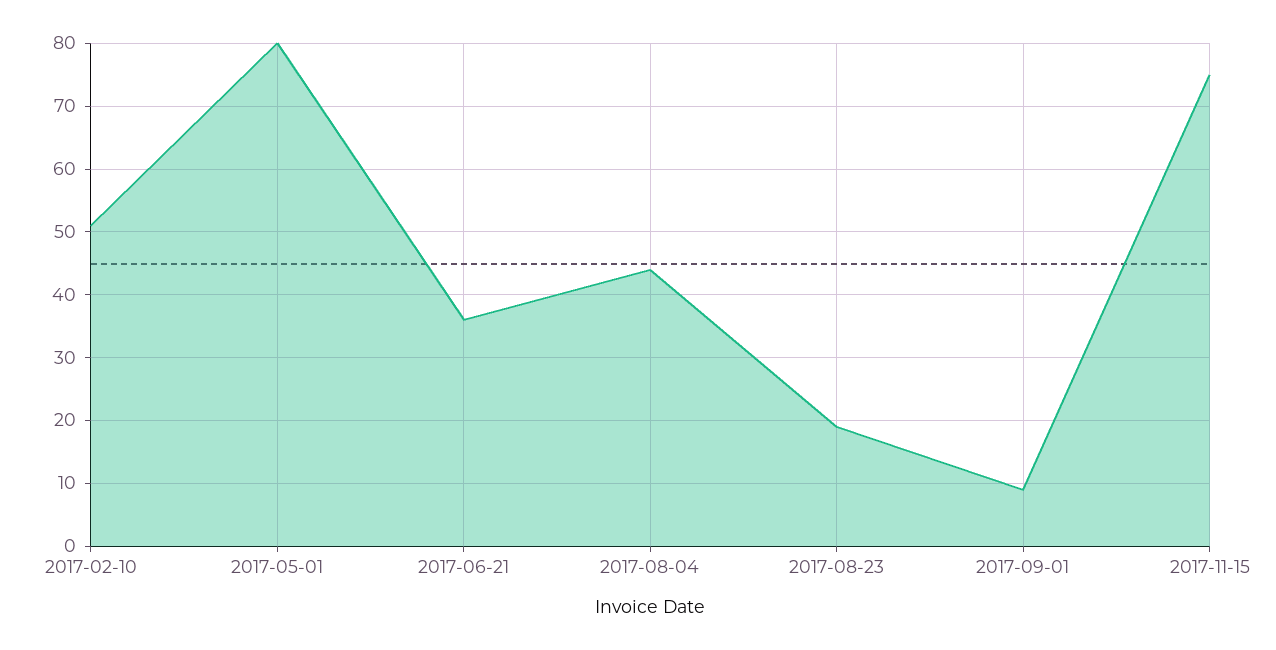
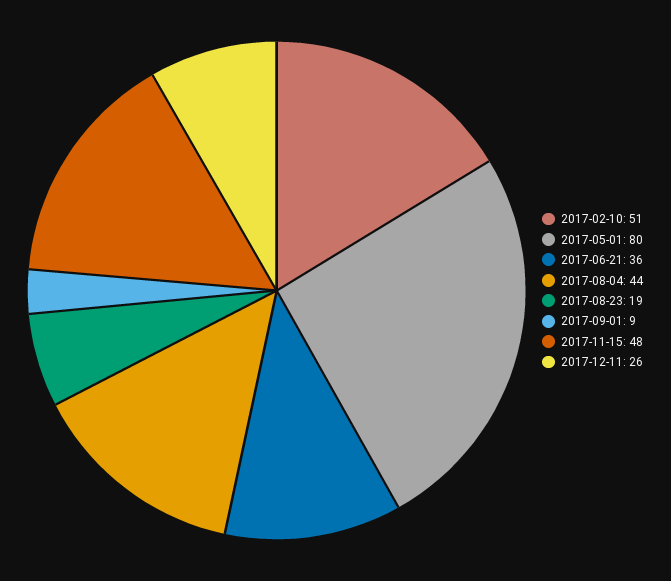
2017-11-15: 75 -> 48
2017-12-11: none -> 26

